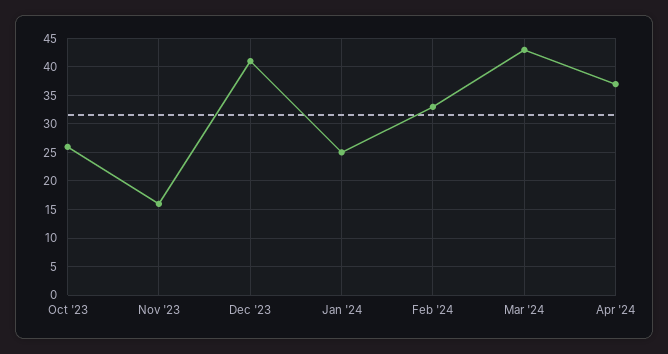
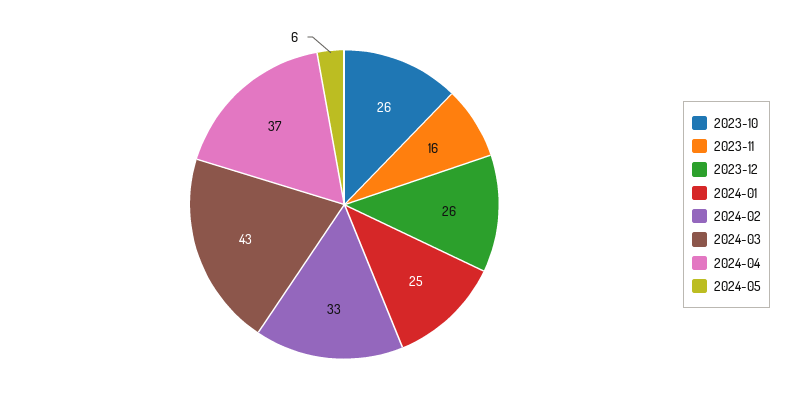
Dec '23: 40 -> 26
2024-05: none -> 6

